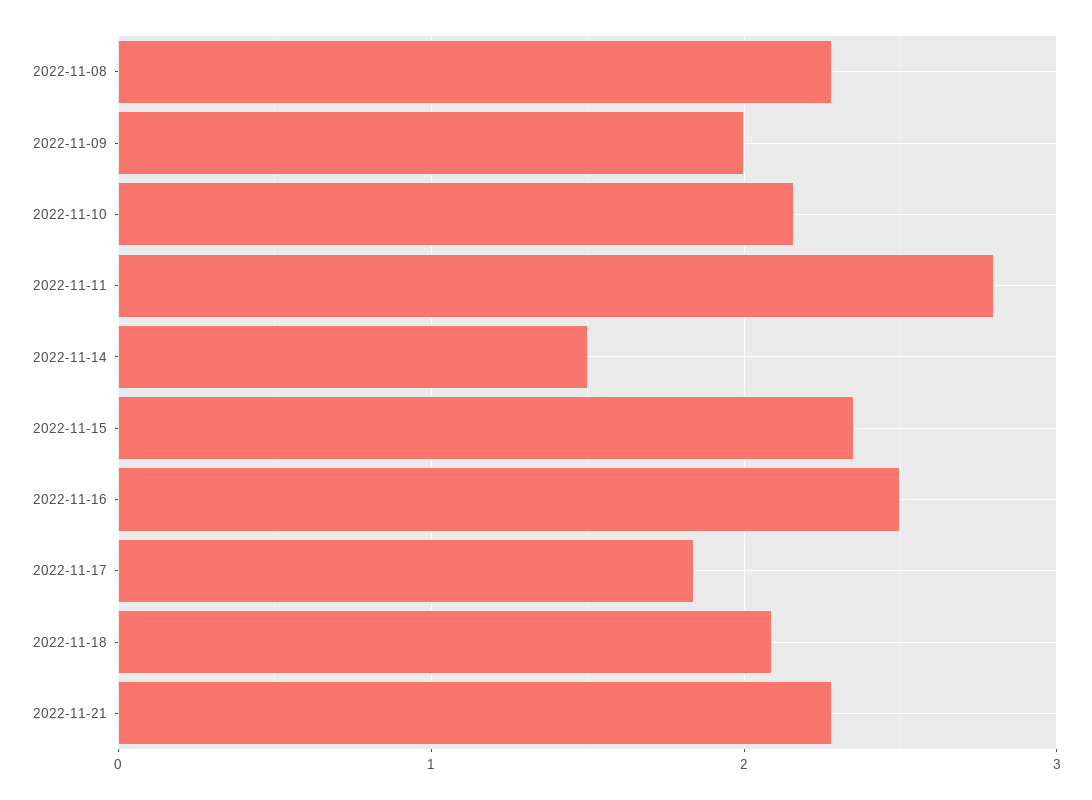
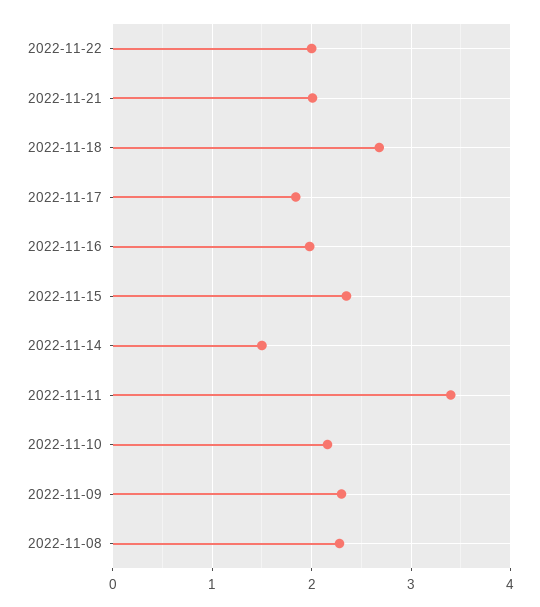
2022-11-09: 2 -> 2.3
2022-11-11: 2.8 -> 3.4
2022-11-16: 2.5 -> 2
2022-11-18: 2.1 -> 2.7
2022-11-21: 2.3 -> 2
2022-11-22: none -> 2

